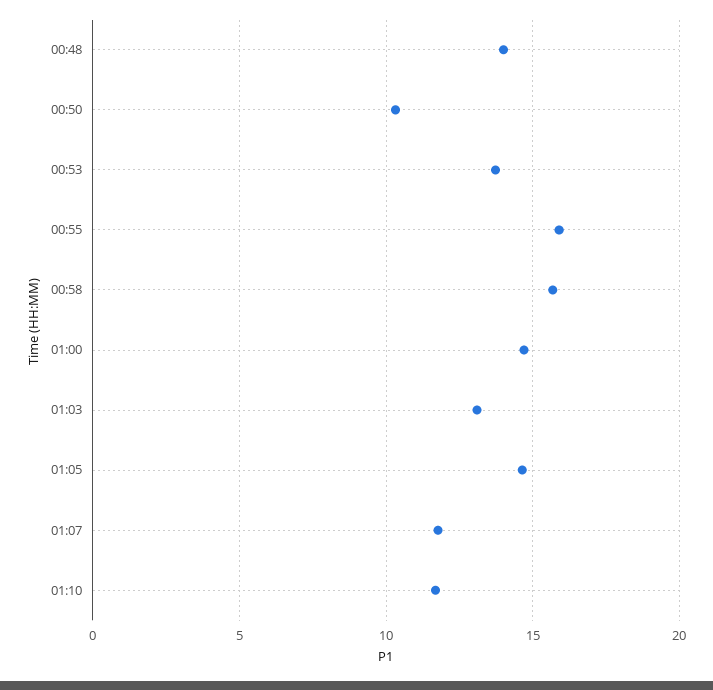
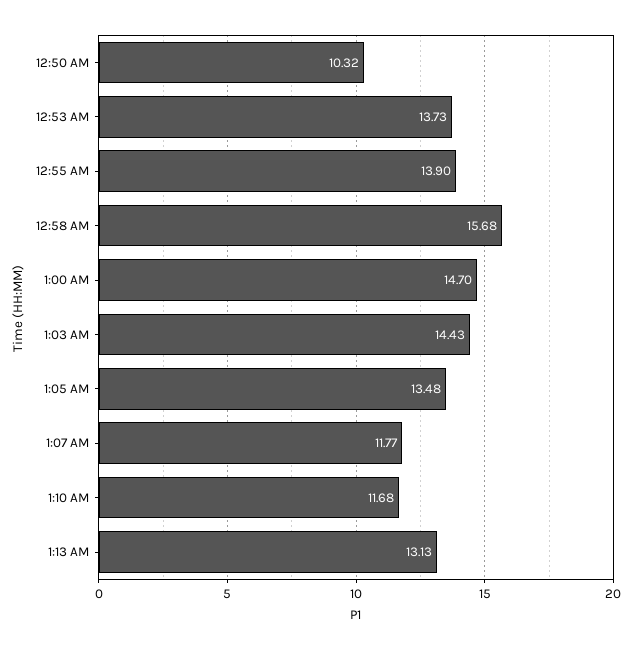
00:48: 14 -> none
00:55: 16 -> 13.9
01:03: 13 -> 14.43
01:05: 14.5 -> 13.48
1:13 AM: none -> 13.13

